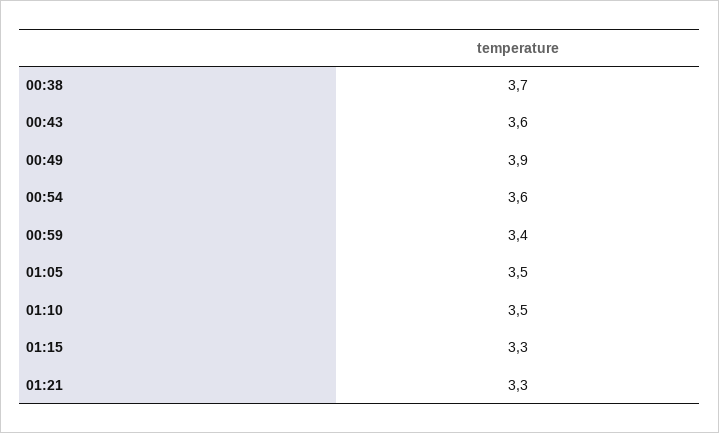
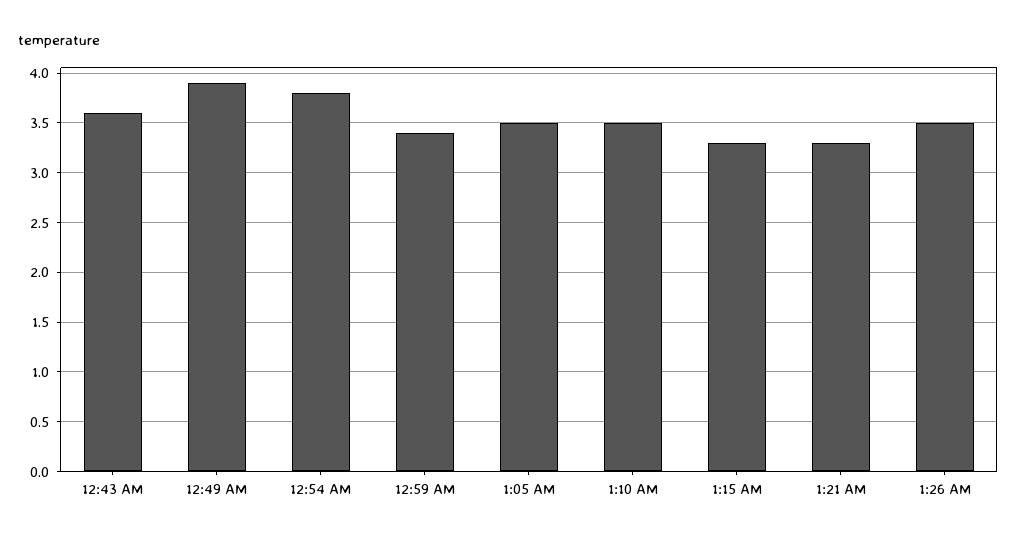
00:38: 3.7 -> none
00:54: 3.6 -> 3.8
1:26 AM: none -> 3.5

